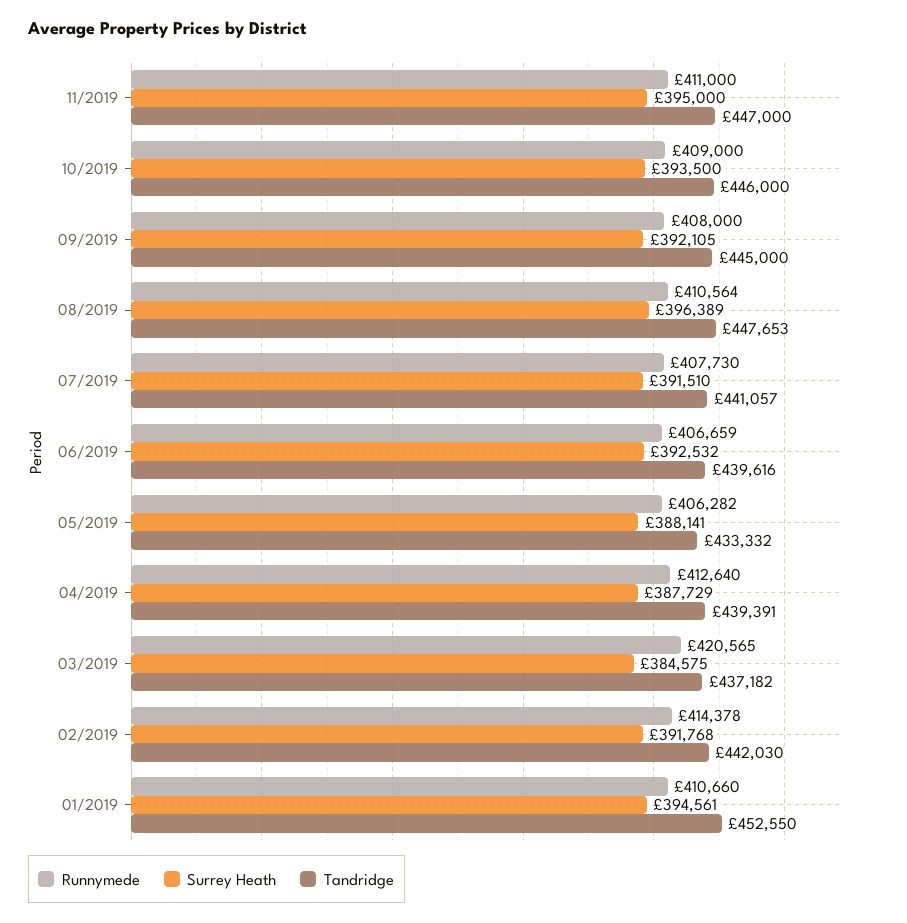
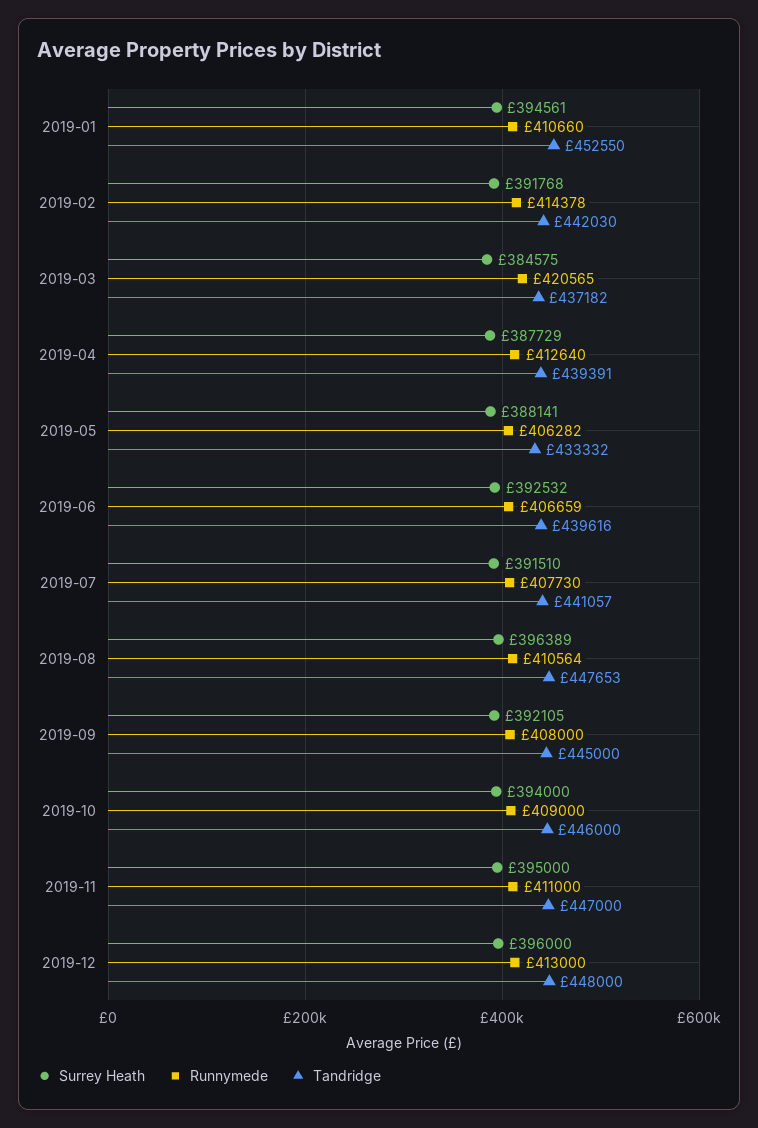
Surrey Heath, 10/2019: 393500 -> 394000
Surrey Heath, 2019-12: none -> 396000
Runnymede, 2019-12: none -> 413000
Tandridge, 2019-12: none -> 448000

